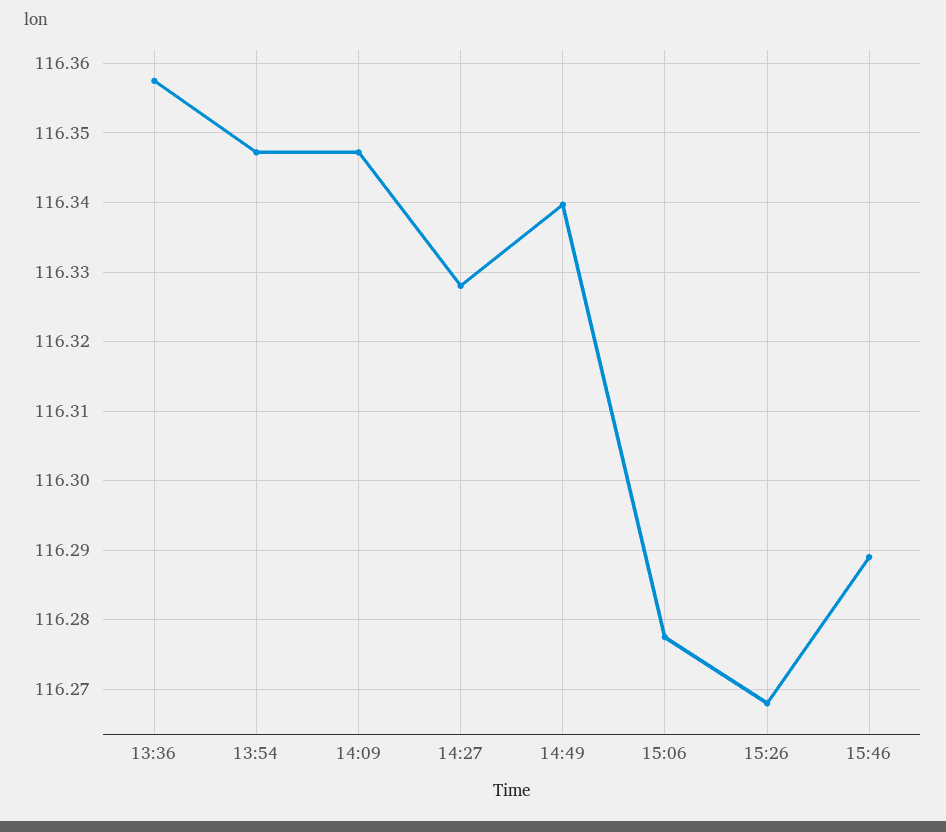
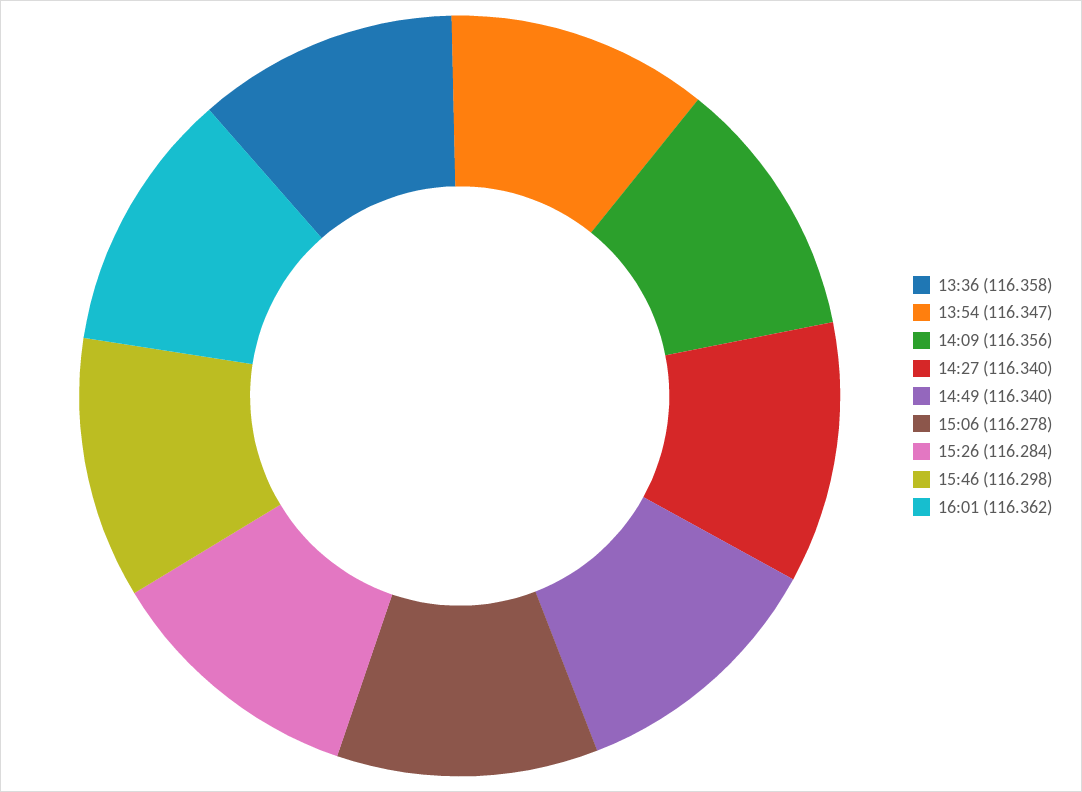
14:09: 116.347 -> 116.356
14:27: 116.328 -> 116.34
15:26: 116.268 -> 116.284
15:46: 116.289 -> 116.298
16:01: none -> 116.362

